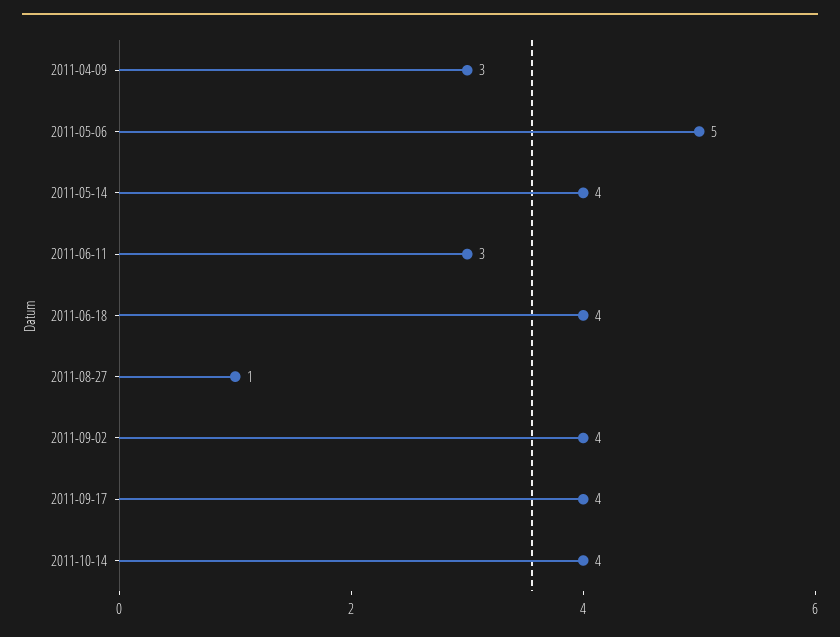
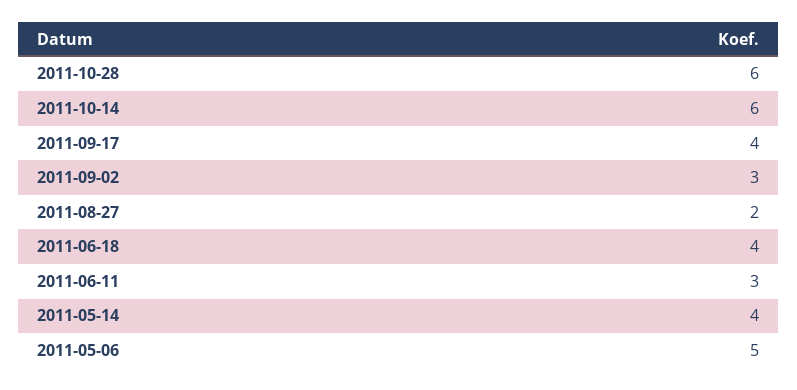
2011-04-09: 3 -> none
2011-08-27: 1 -> 2
2011-09-02: 4 -> 3
2011-10-14: 4 -> 6
2011-10-28: none -> 6

